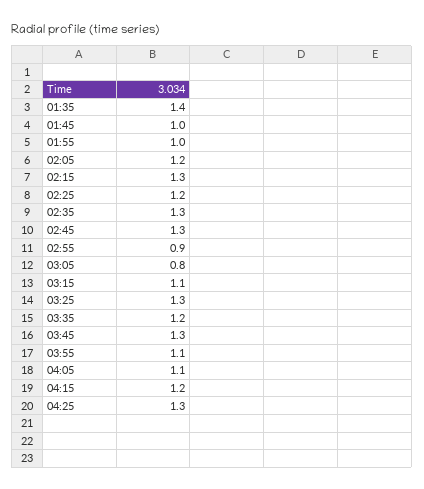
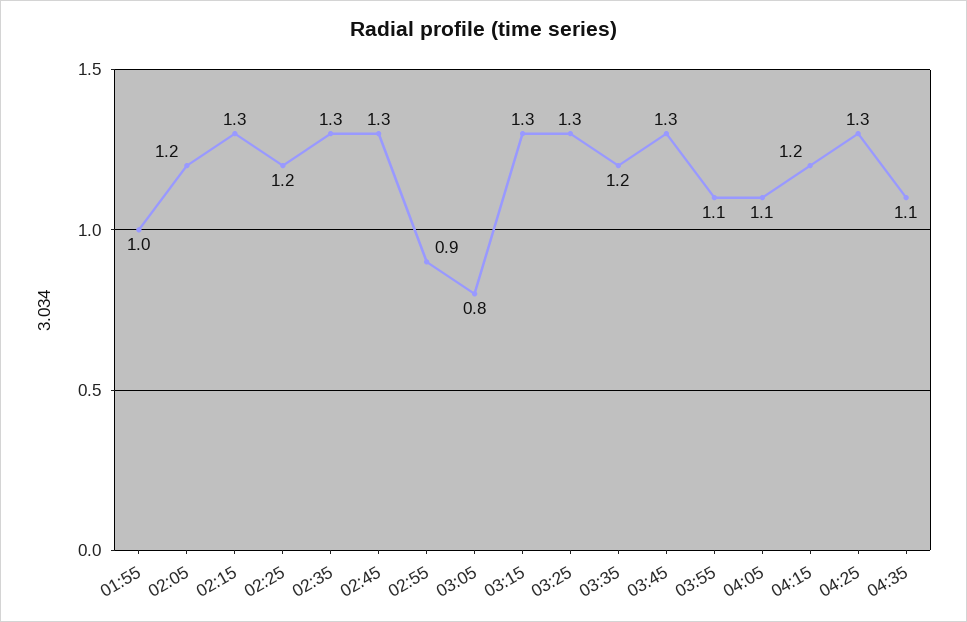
01:35: 1.4 -> none
01:45: 1 -> none
03:15: 1.1 -> 1.3
04:35: none -> 1.1

